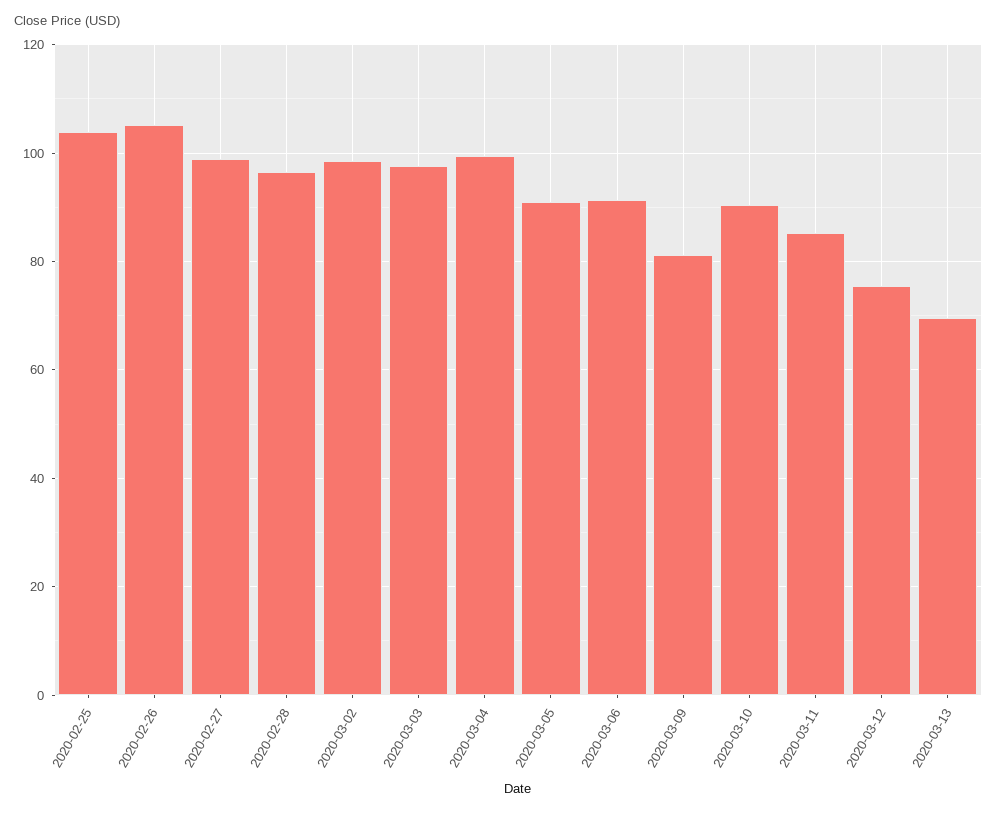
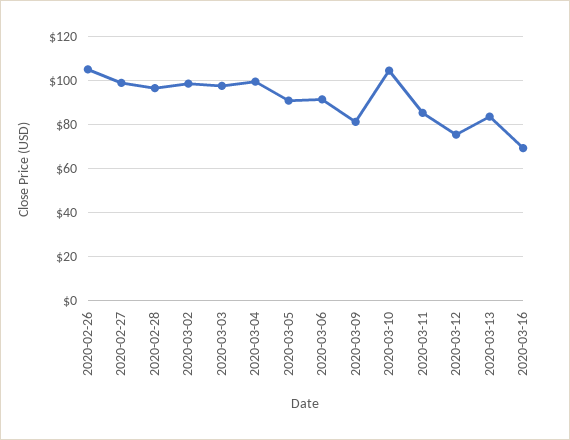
2020-02-25: 104 -> none
2020-03-10: 90 -> 105
2020-03-13: 70 -> 85
2020-03-16: none -> 70

